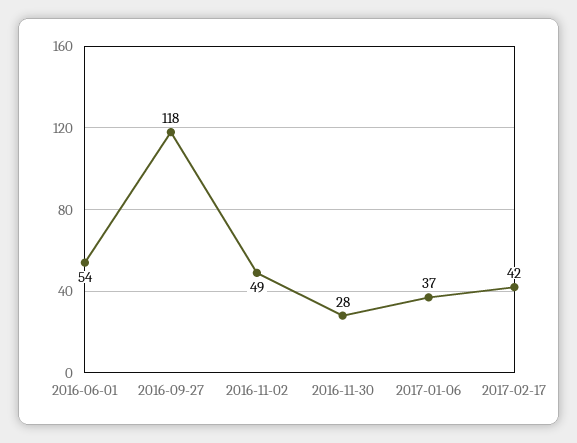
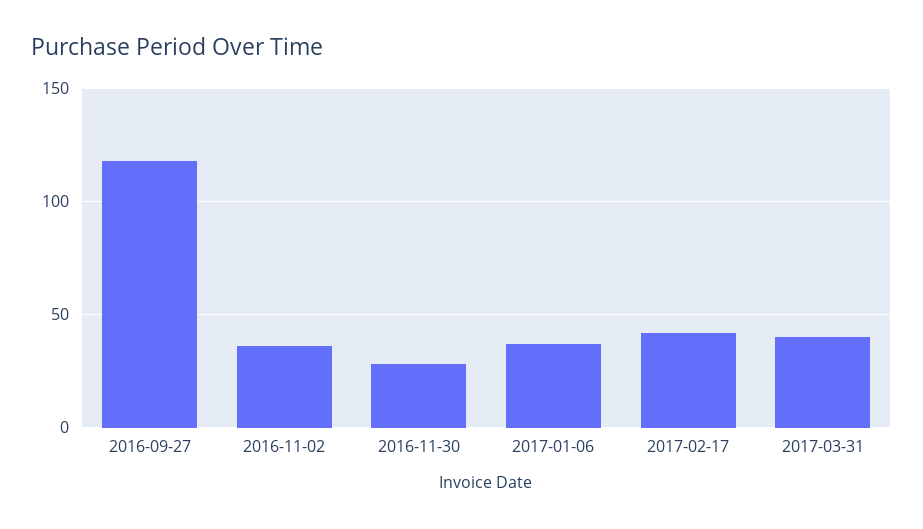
2016-06-01: 54 -> none
2016-11-02: 49 -> 35
2017-03-31: none -> 40

